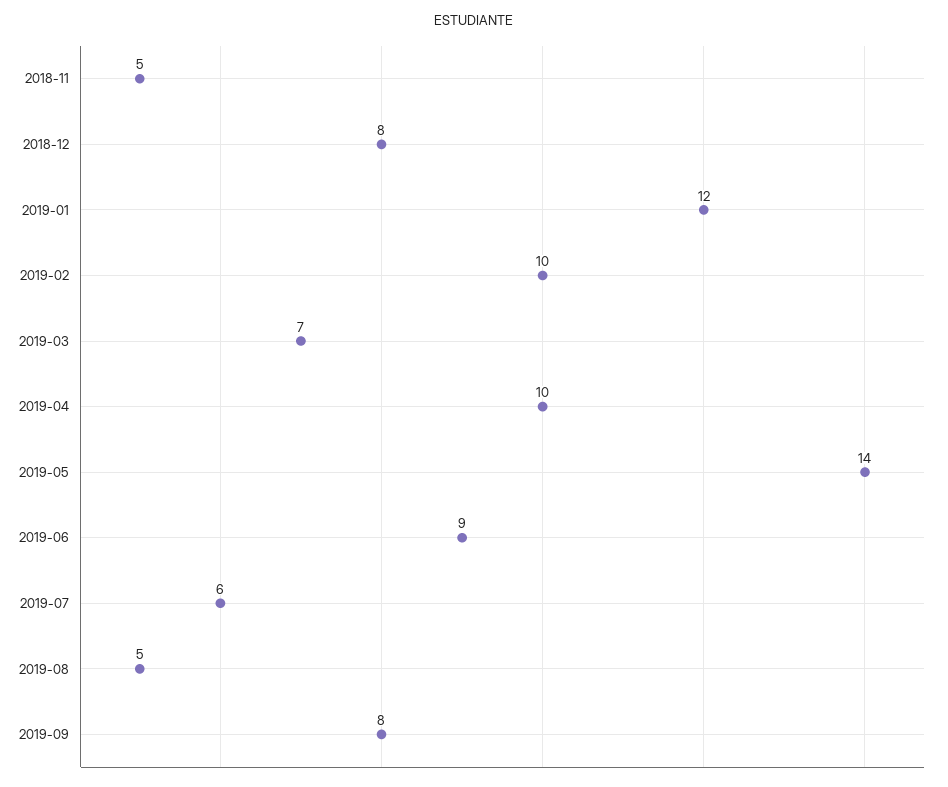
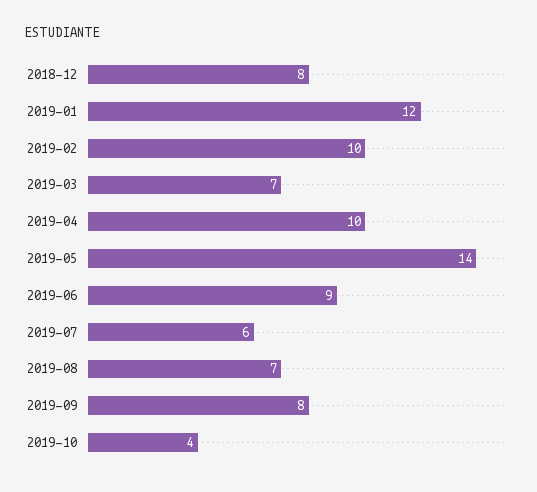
2018-11: 5 -> none
2019-08: 5 -> 7
2019-10: none -> 4

